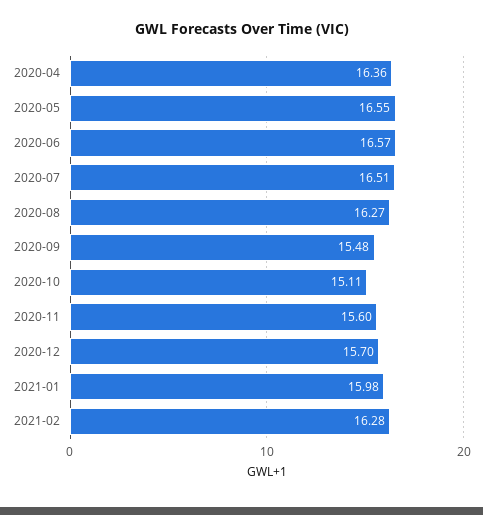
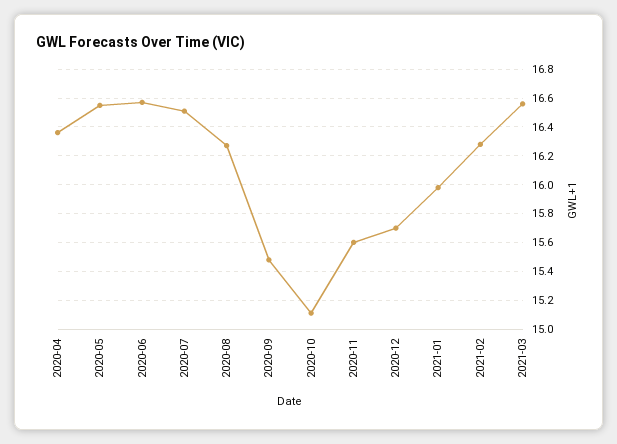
2021-03: none -> 16.55

